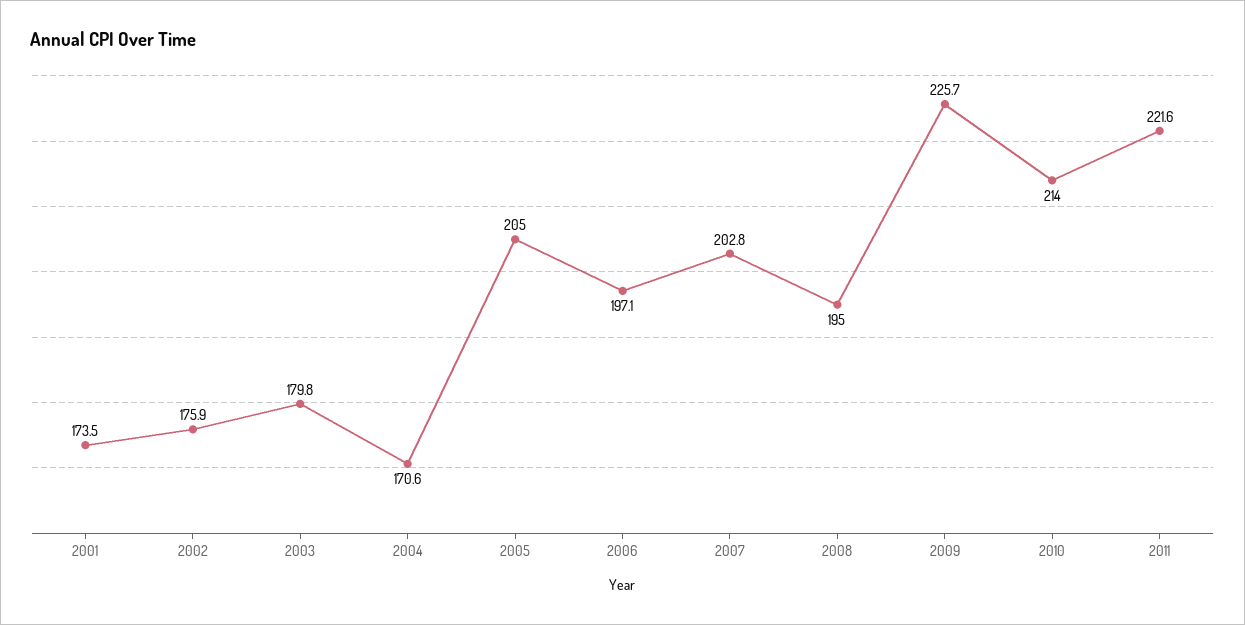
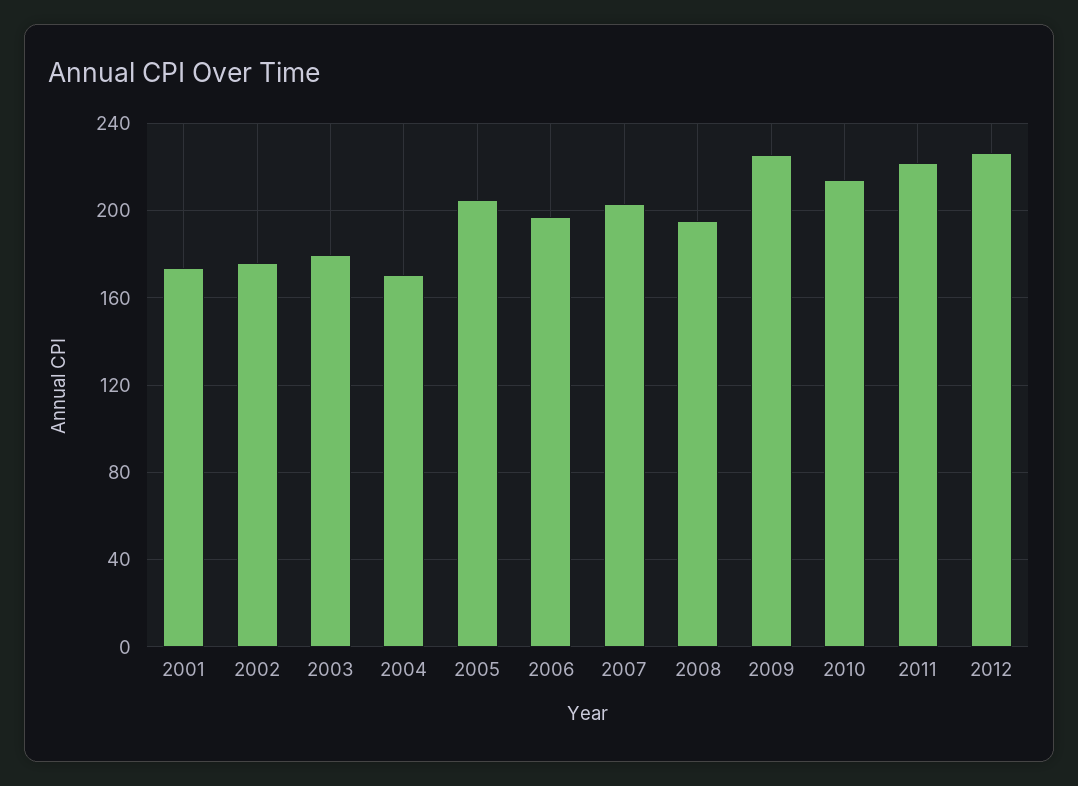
2012: none -> 225

